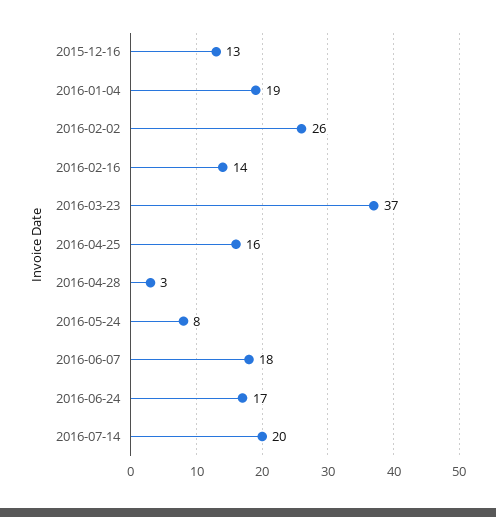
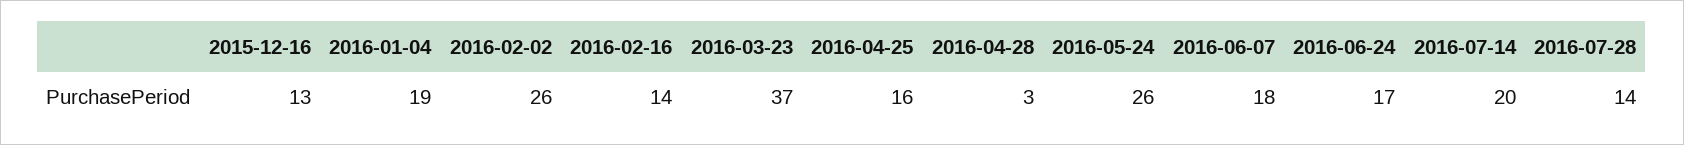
2016-05-24: 8 -> 26
2016-07-28: none -> 14

